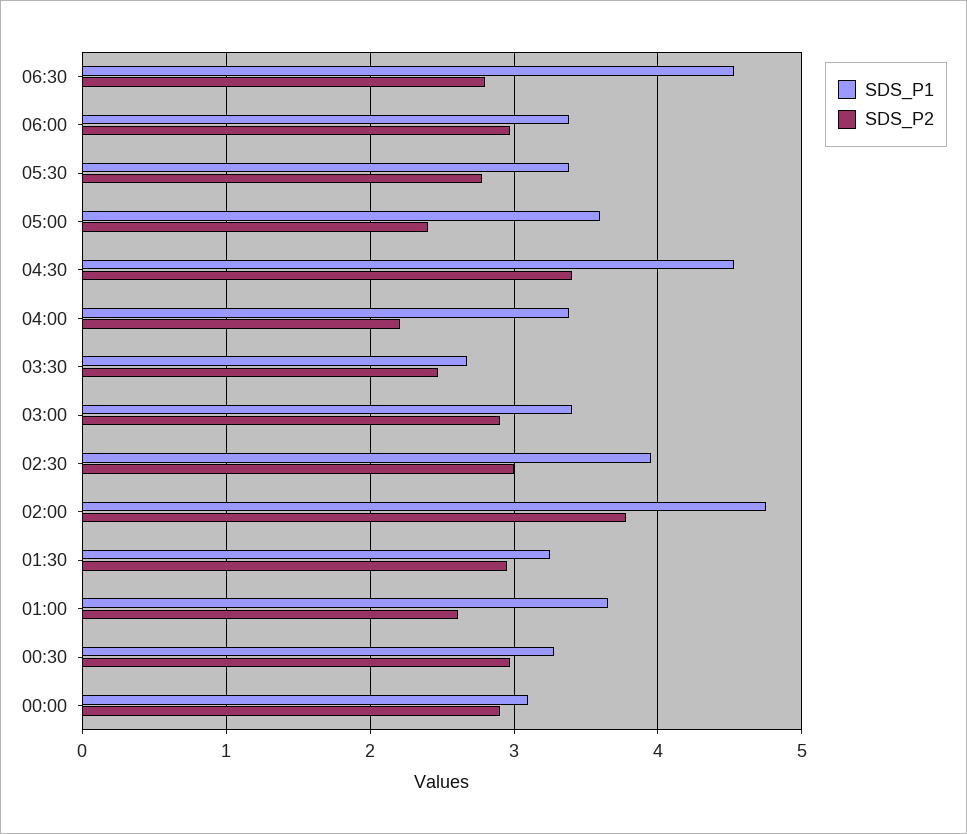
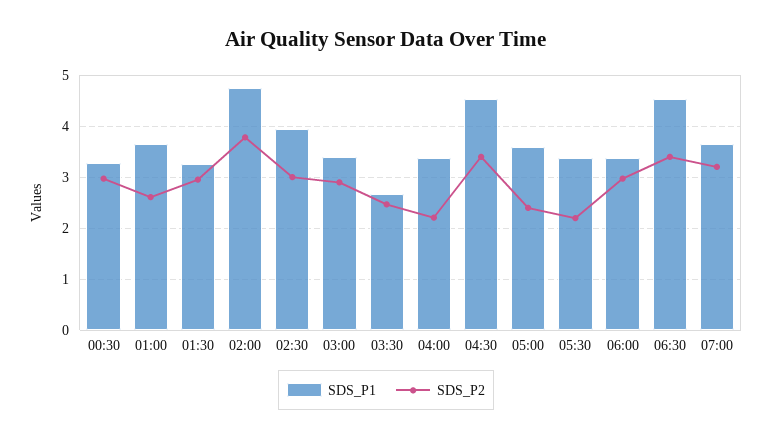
SDS_P2, 06:30: 2.8 -> 3.4
SDS_P2, 05:30: 2.8 -> 2.2
SDS_P1, 00:00: 3.1 -> none
SDS_P2, 00:00: 2.9 -> none
SDS_P1, 07:00: none -> 3.6
SDS_P2, 07:00: none -> 3.2

